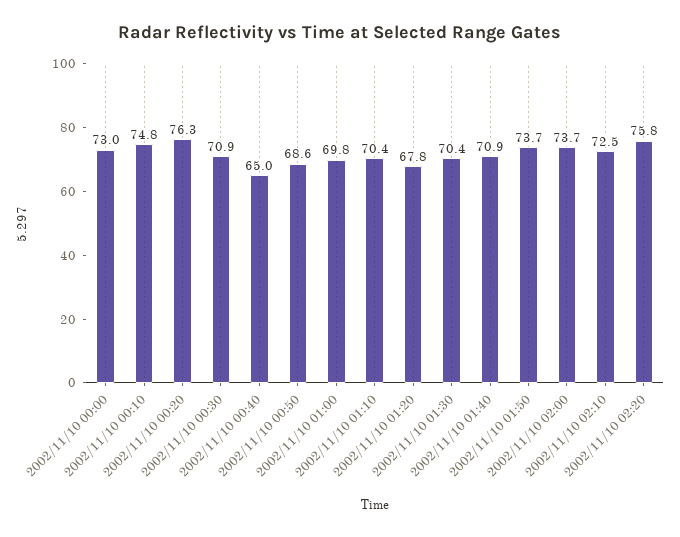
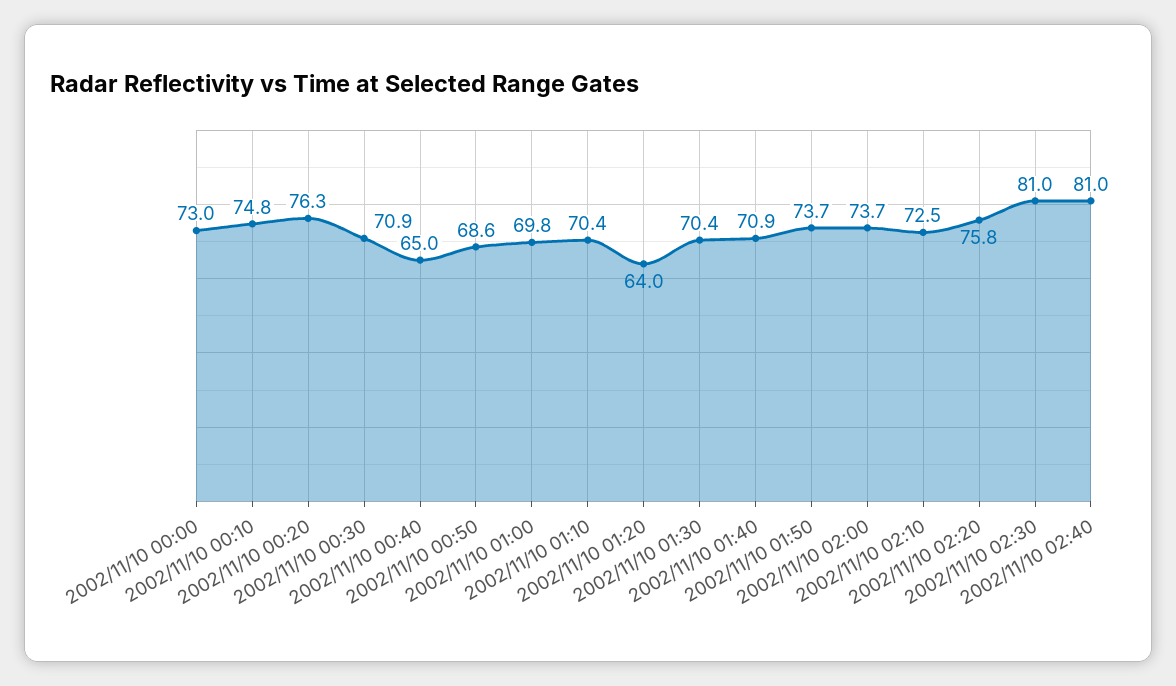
2002/11/10 01:20: 67.8 -> 64
2002/11/10 02:30: none -> 81
2002/11/10 02:40: none -> 81

